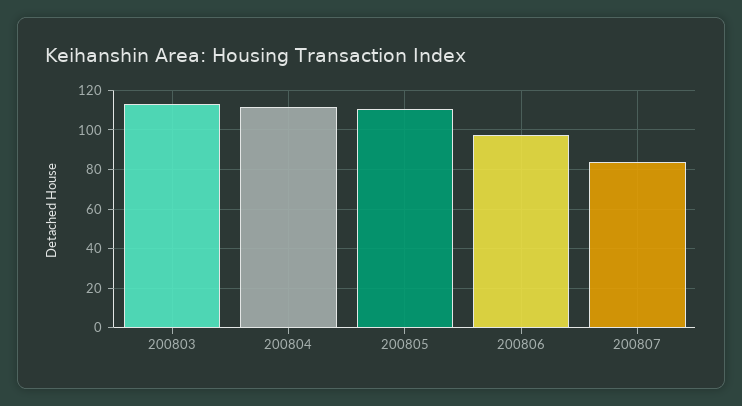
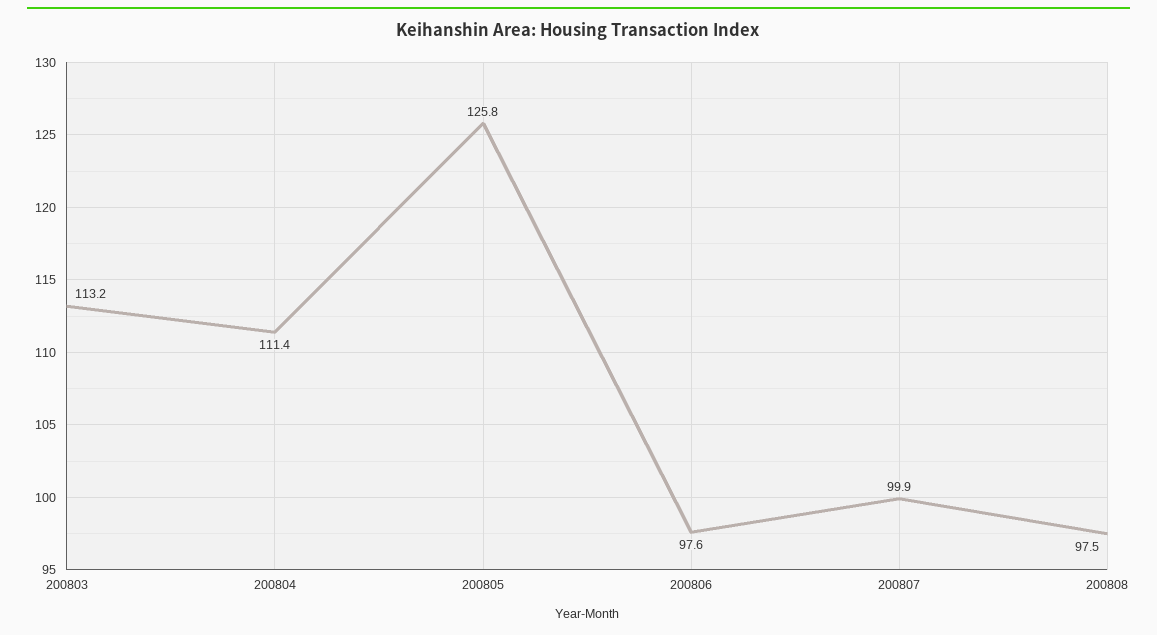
200805: 110 -> 125.8
200807: 85 -> 99.9
200808: none -> 97.5

